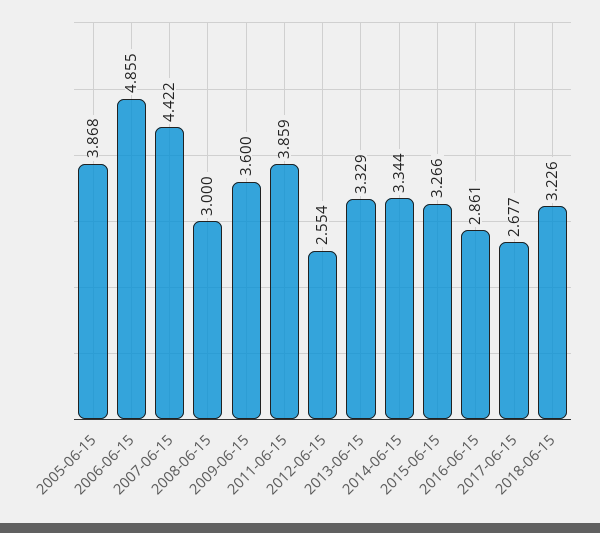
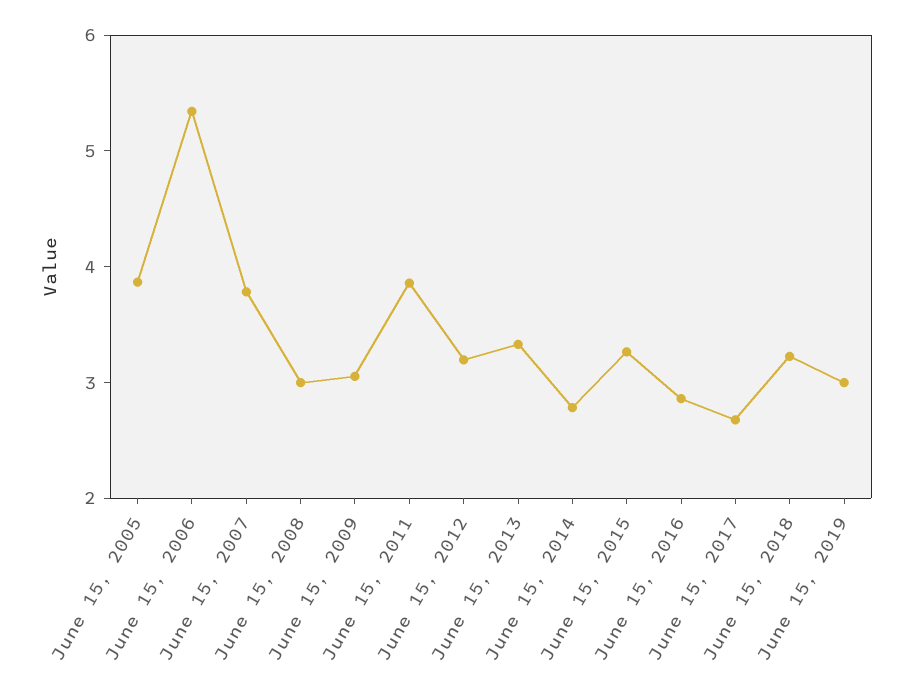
2006-06-15: 4.855 -> 5.4
2007-06-15: 4.422 -> 3.8
2009-06-15: 3.6 -> 3
2012-06-15: 2.554 -> 3.2
2014-06-15: 3.344 -> 2.8
June 15, 2019: none -> 3

